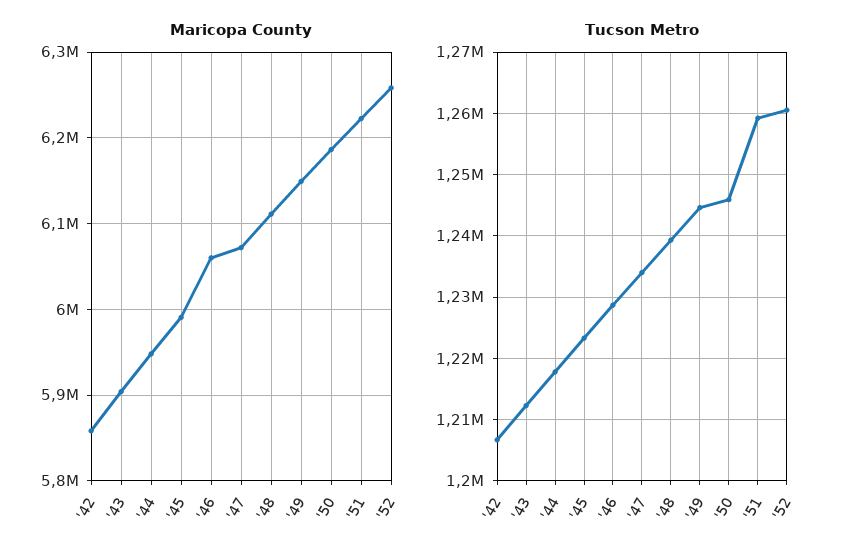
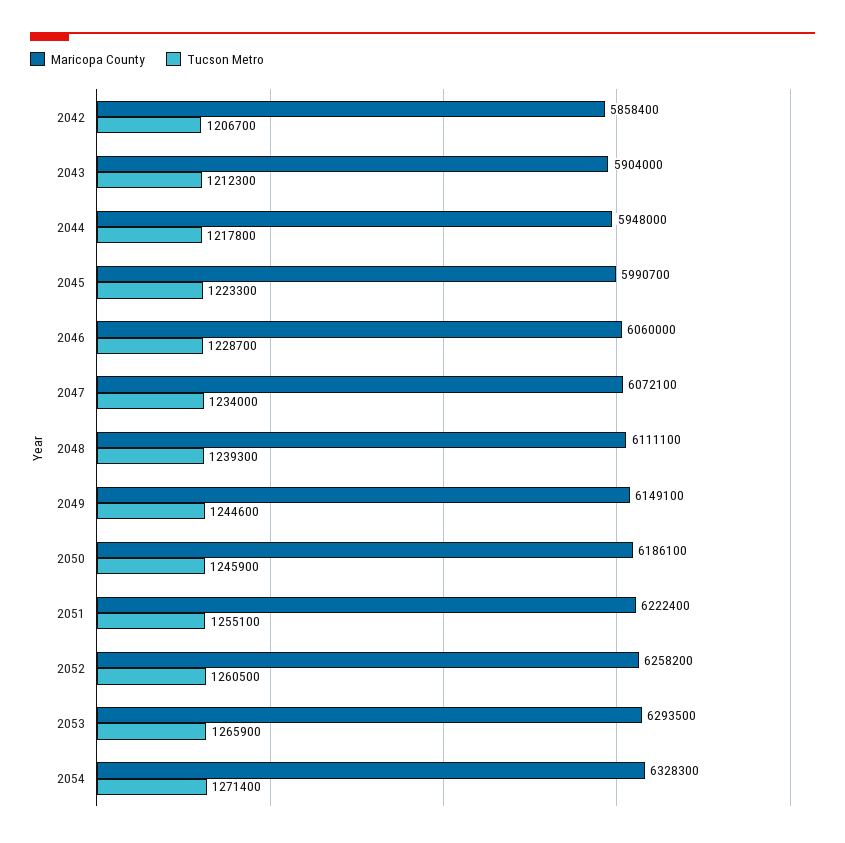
Tucson Metro, '51: 1259000 -> 1255100
Maricopa County, 2053: none -> 6293500
Tucson Metro, 2053: none -> 1265900
Maricopa County, 2054: none -> 6328300
Tucson Metro, 2054: none -> 1271400

